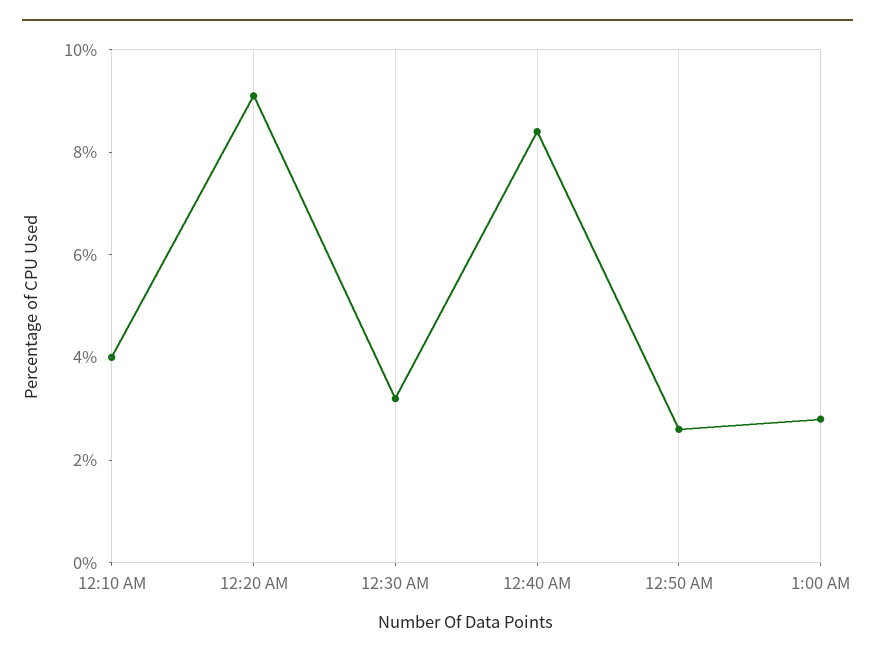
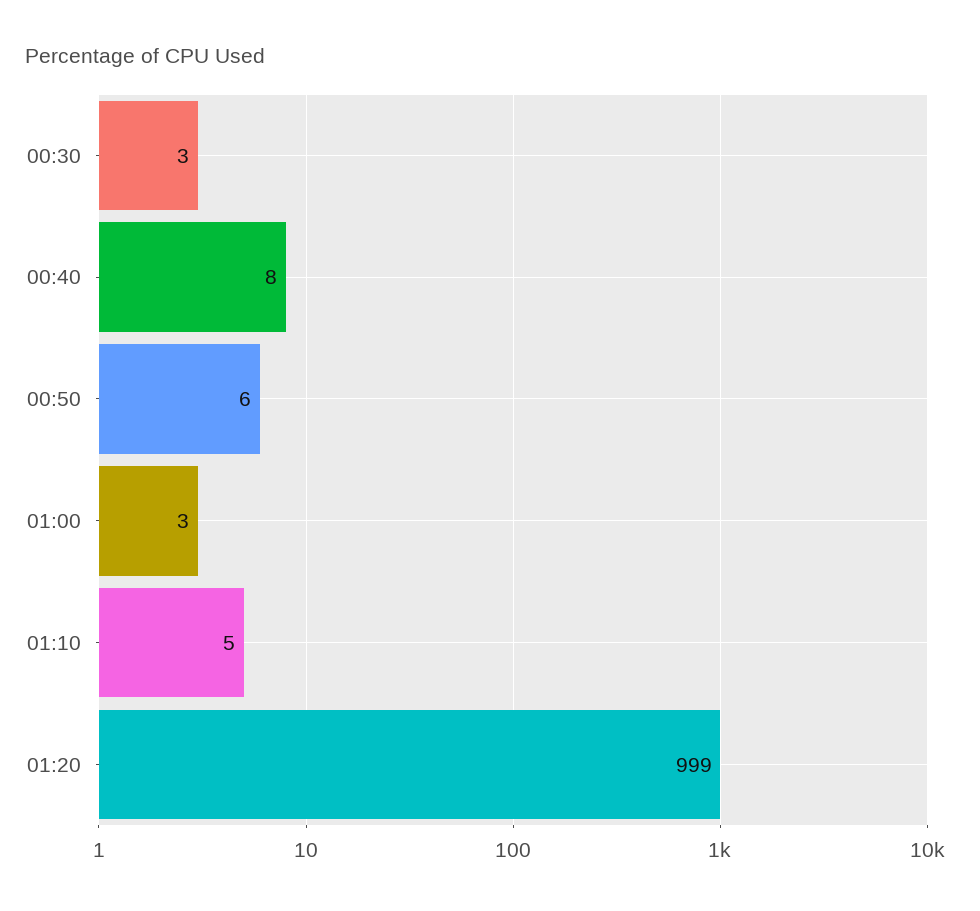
12:10 AM: 4 -> none
12:20 AM: 9 -> none
12:50 AM: 2.5 -> 6
01:10: none -> 5
01:20: none -> 999

